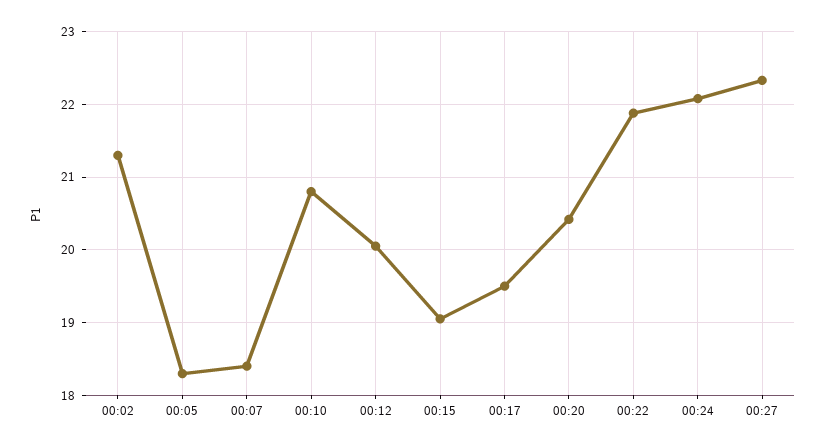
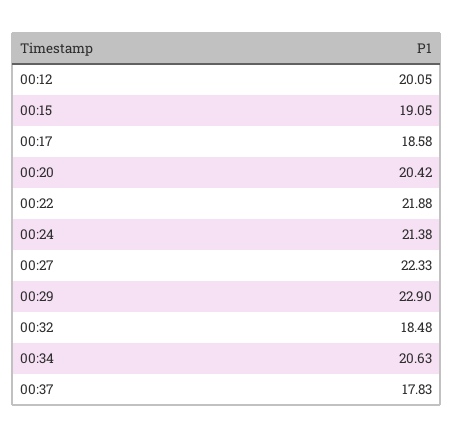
00:02: 21.3 -> none
00:05: 18.3 -> none
00:07: 18.4 -> none
00:10: 20.8 -> none
00:17: 19.5 -> 18.58
00:24: 22.1 -> 21.38
00:29: none -> 22.9
00:32: none -> 18.48
00:34: none -> 20.63
00:37: none -> 17.83

